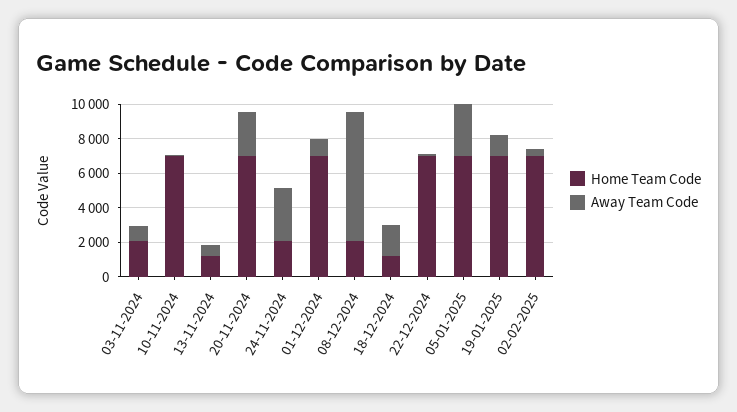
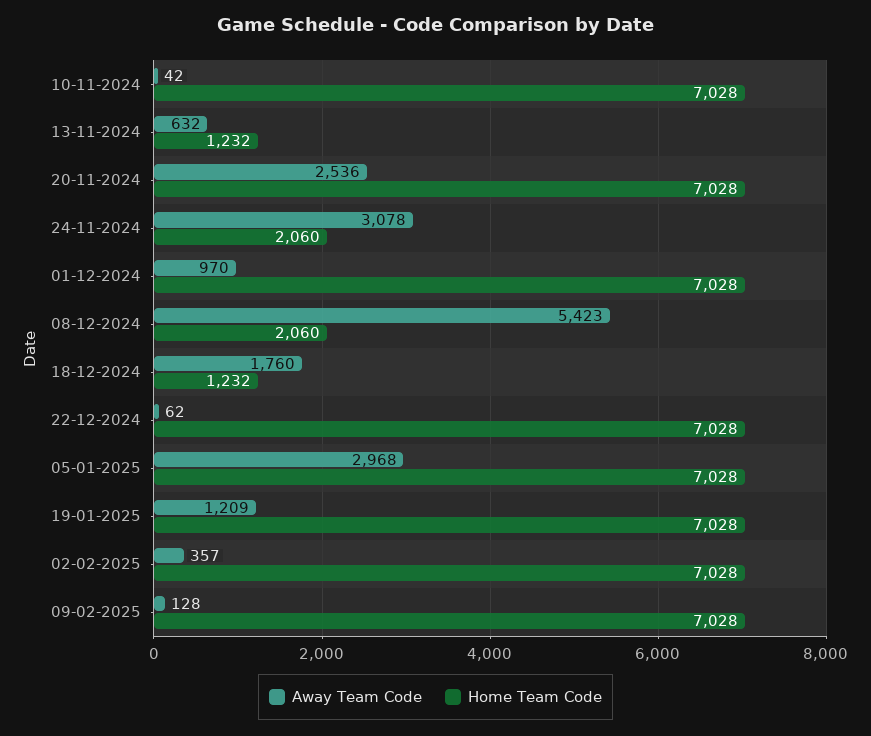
Home Team Code, 03-11-2024: 2000 -> none
Away Team Code, 03-11-2024: 1000 -> none
Away Team Code, 08-12-2024: 7500 -> 5423
Away Team Code, 09-02-2025: none -> 128
Home Team Code, 09-02-2025: none -> 7028

